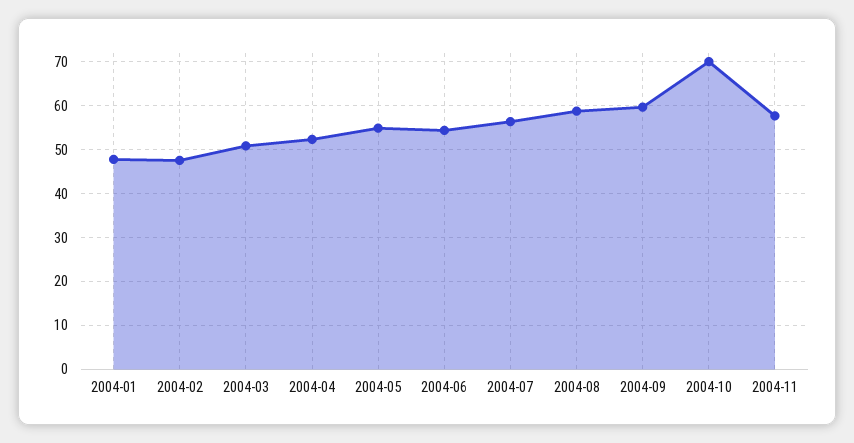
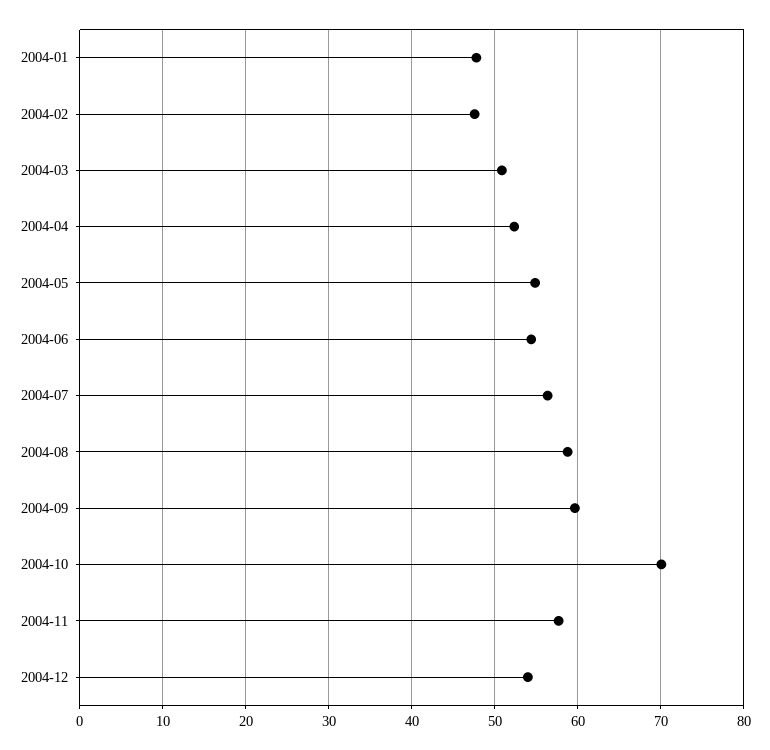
2004-12: none -> 54

